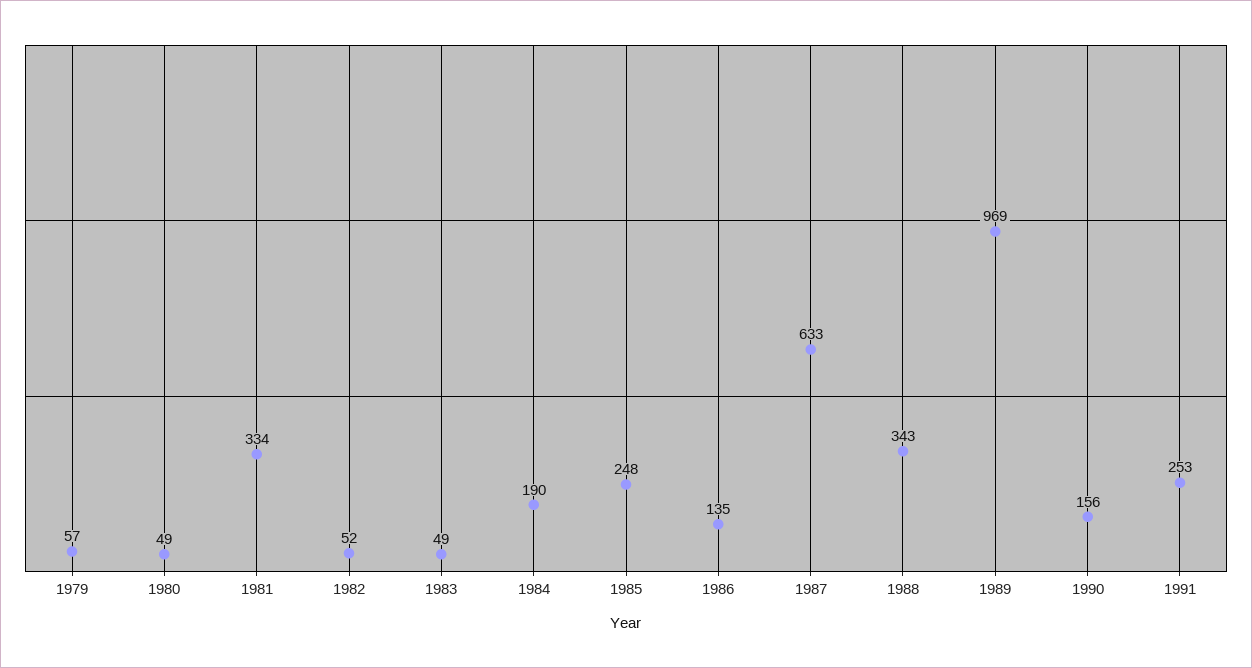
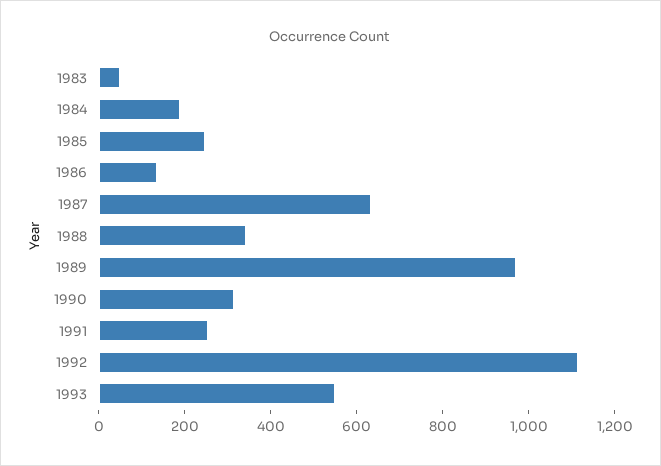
1979: 57 -> none
1980: 49 -> none
1981: 334 -> none
1982: 52 -> none
1990: 156 -> 300
1992: none -> 1100
1993: none -> 550

